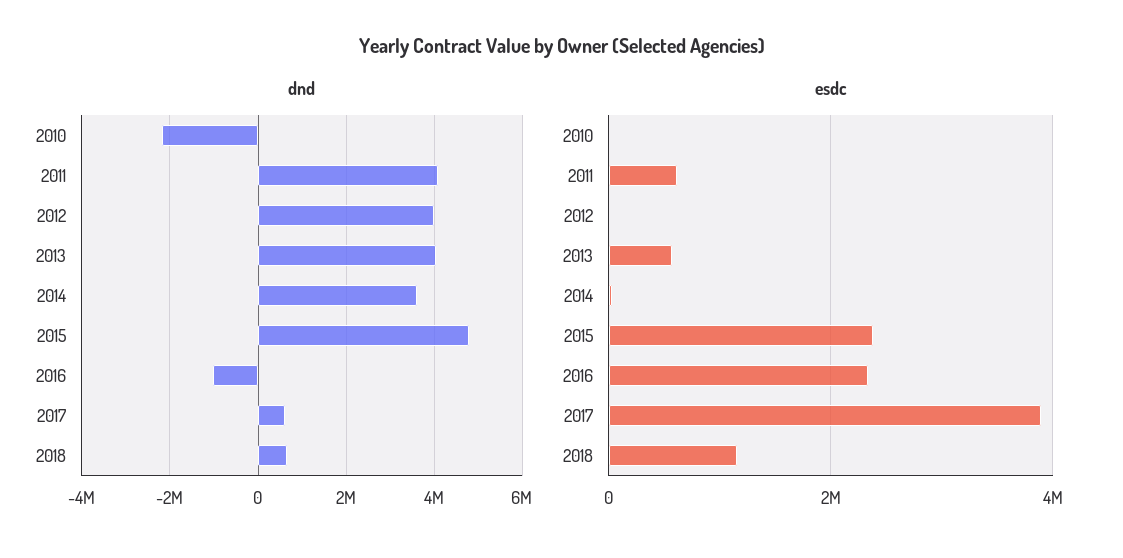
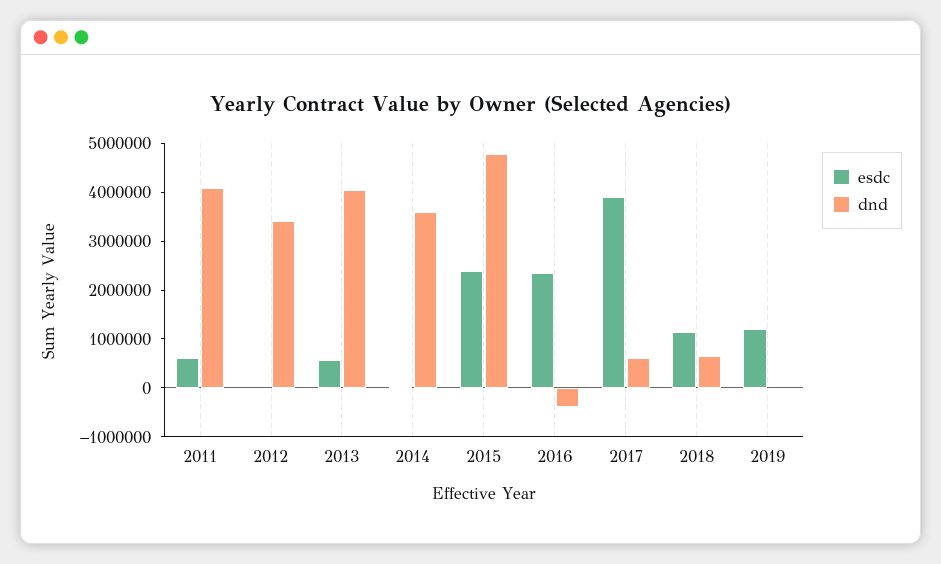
dnd, 2010: -2200000 -> none
dnd, 2012: 4000000 -> 3400000
dnd, 2016: -1000000 -> -400000
esdc, 2010: 0 -> none
esdc, 2019: none -> 1200000
dnd, 2019: none -> 0

